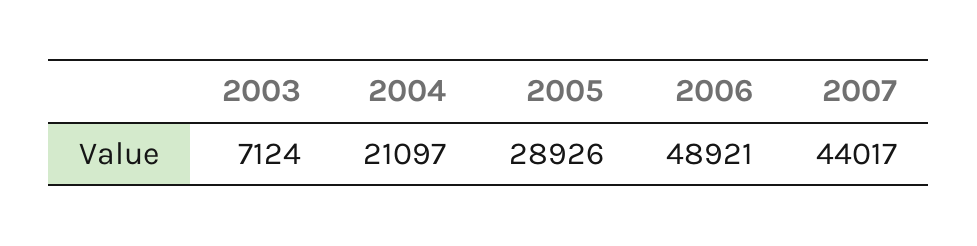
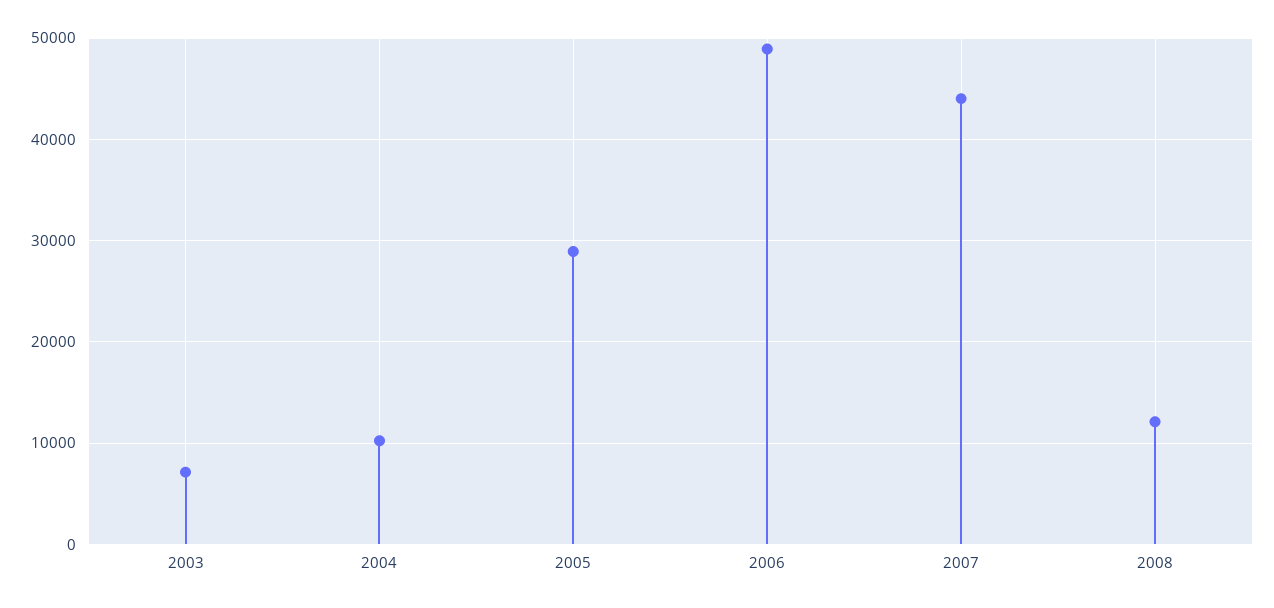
2004: 21097 -> 10000
2008: none -> 12000

